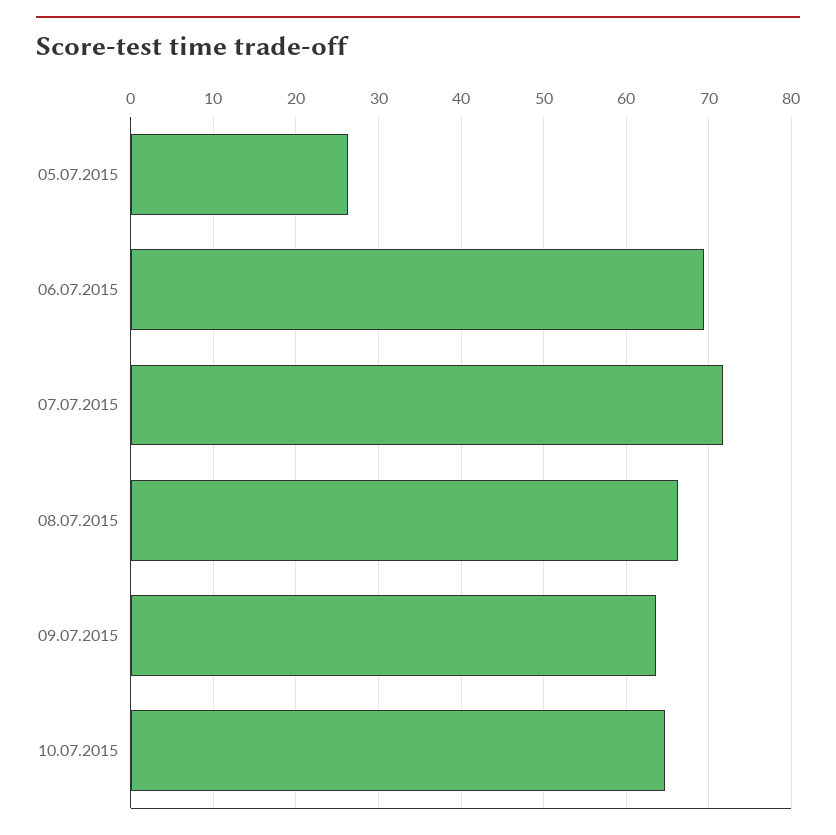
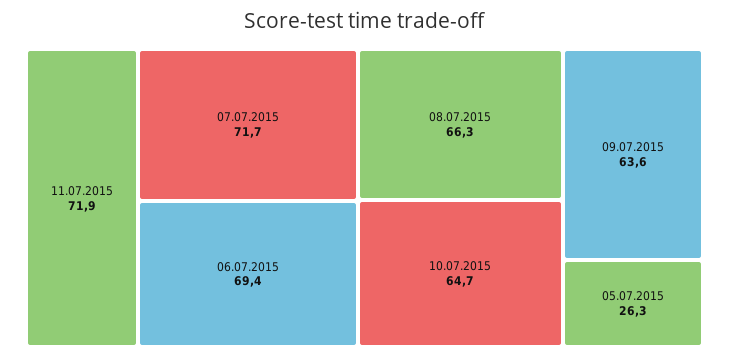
11.07.2015: none -> 71.9

